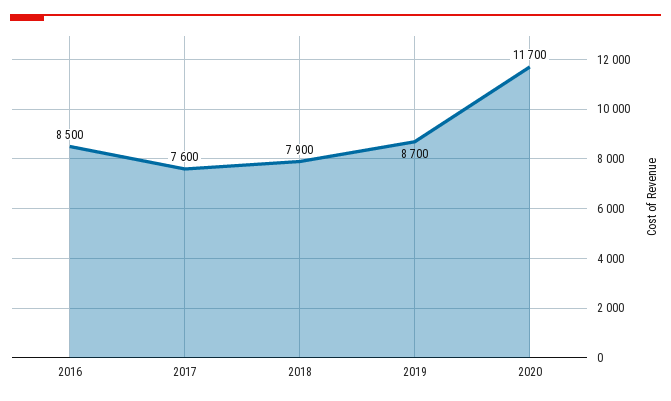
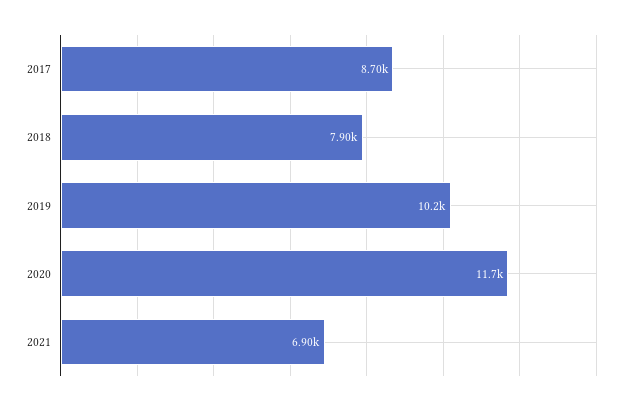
2016: 8500 -> none
2017: 7600 -> 8700
2019: 8700 -> 10200
2021: none -> 6900

